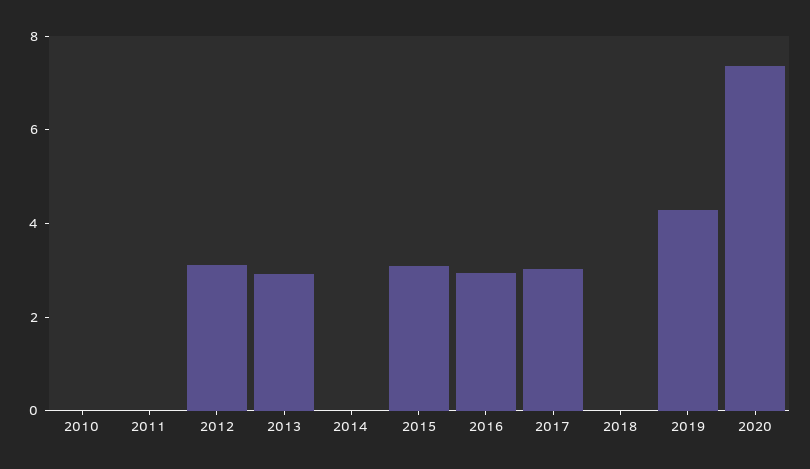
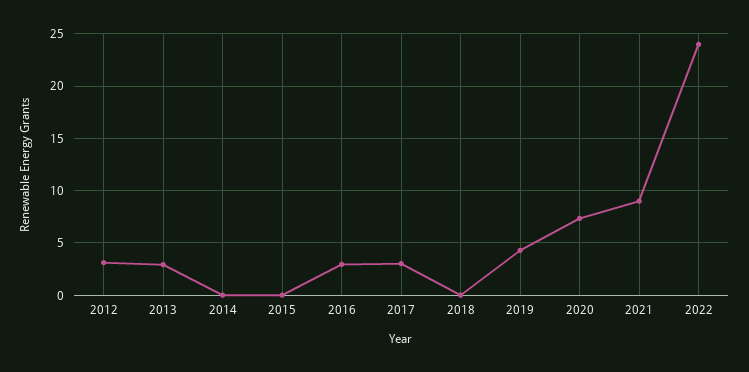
2010: 0 -> none
2011: 0 -> none
2015: 3 -> 0
2021: none -> 9
2022: none -> 24

